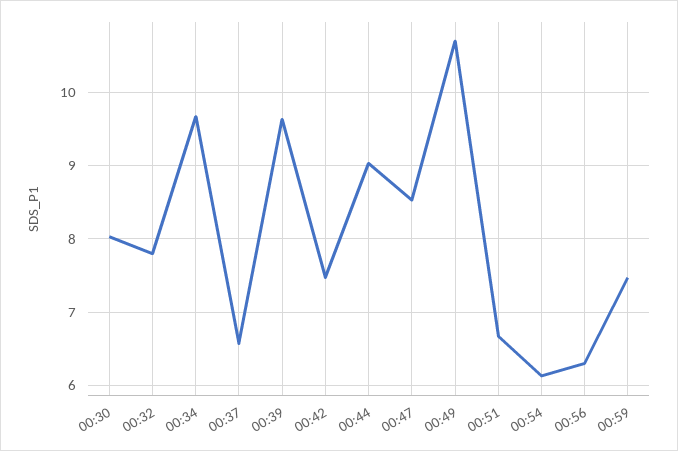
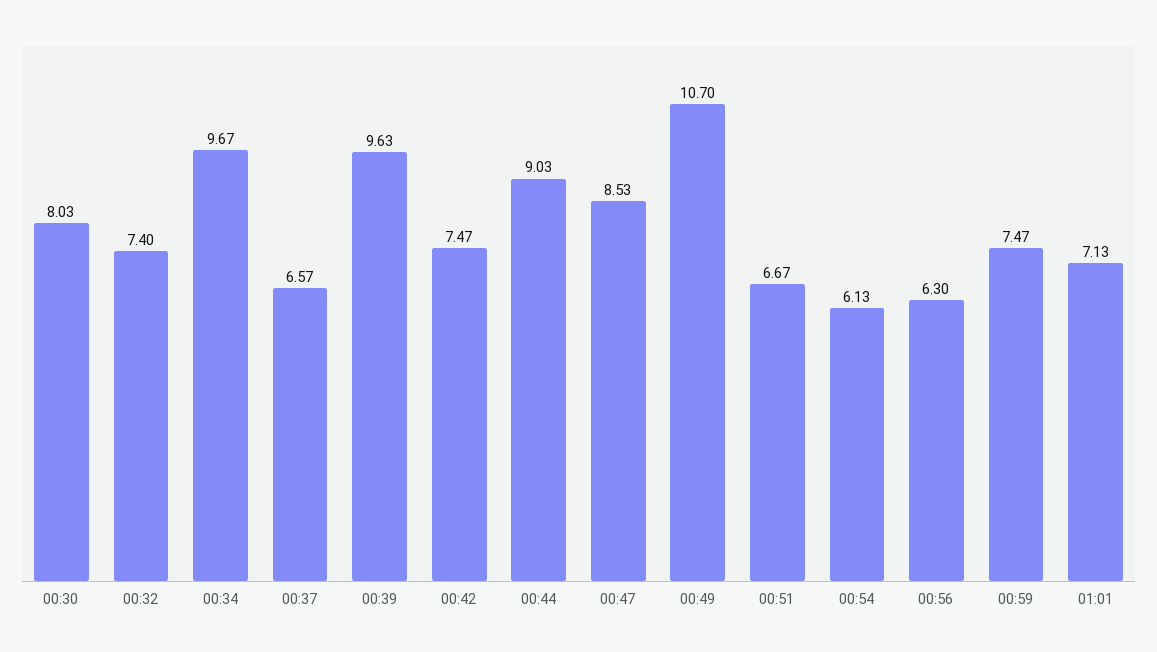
00:32: 7.8 -> 7.4
01:01: none -> 7.13

